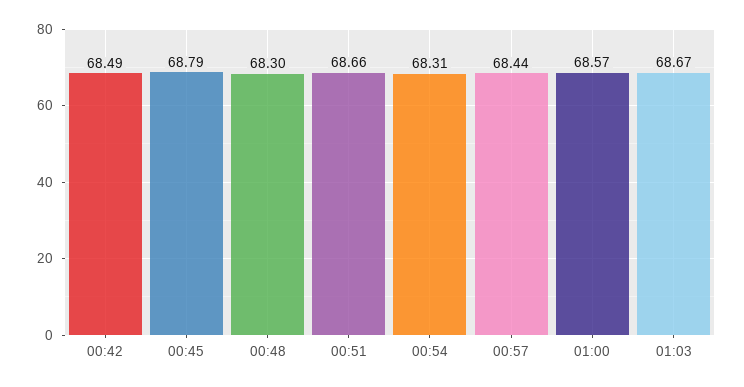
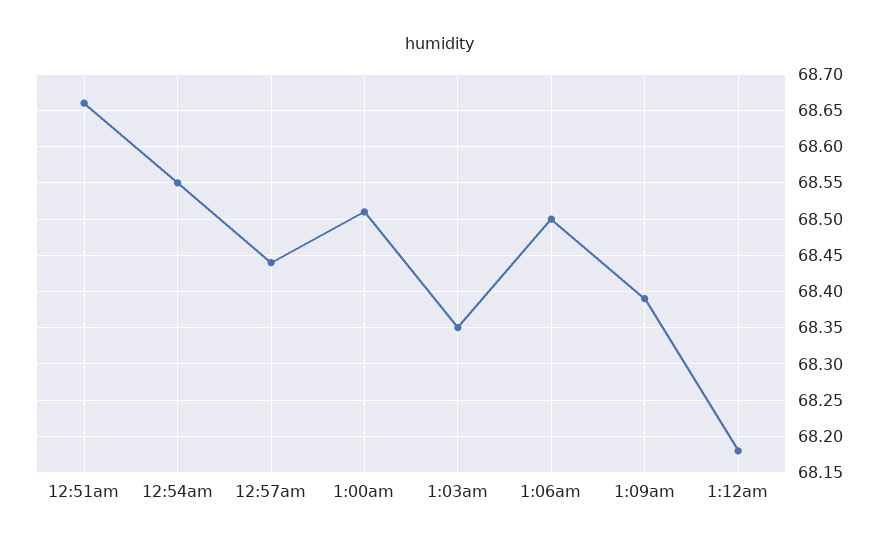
00:42: 68.49 -> none
00:45: 68.79 -> none
00:48: 68.3 -> none
00:54: 68.31 -> 68.55
01:00: 68.57 -> 68.51
01:03: 68.67 -> 68.35
1:06am: none -> 68.5
1:09am: none -> 68.39
1:12am: none -> 68.18

